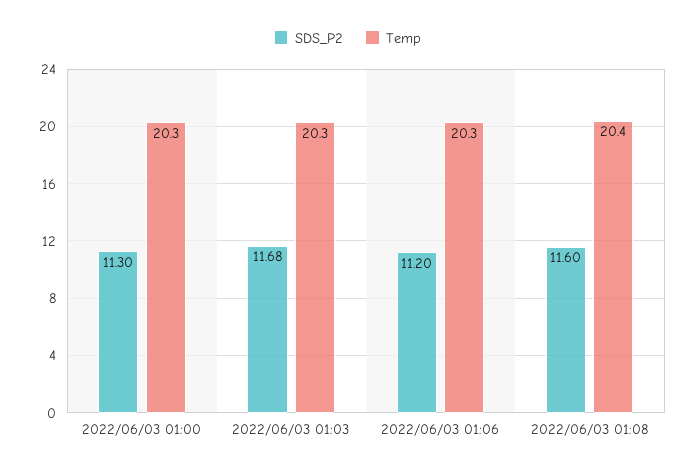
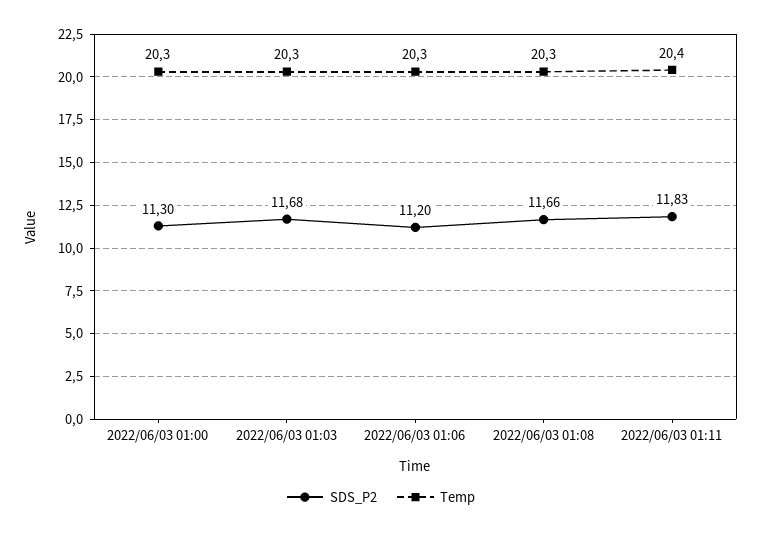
SDS_P2, 2022/06/03 01:08: 11.6 -> 11.66
Temp, 2022/06/03 01:08: 20.4 -> 20.3
SDS_P2, 2022/06/03 01:11: none -> 11.83
Temp, 2022/06/03 01:11: none -> 20.4

